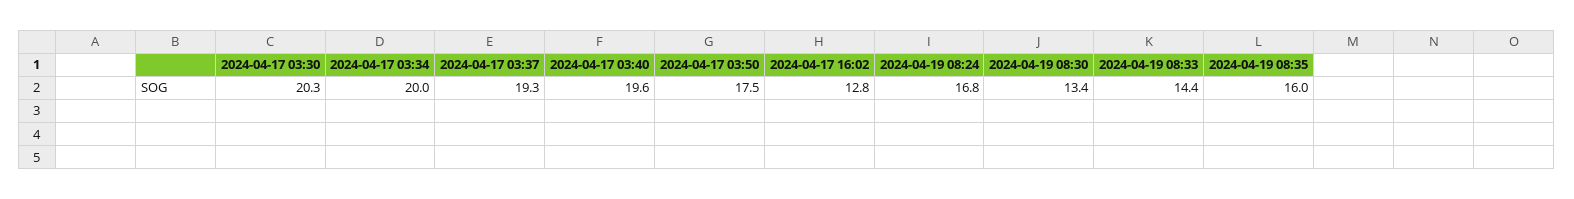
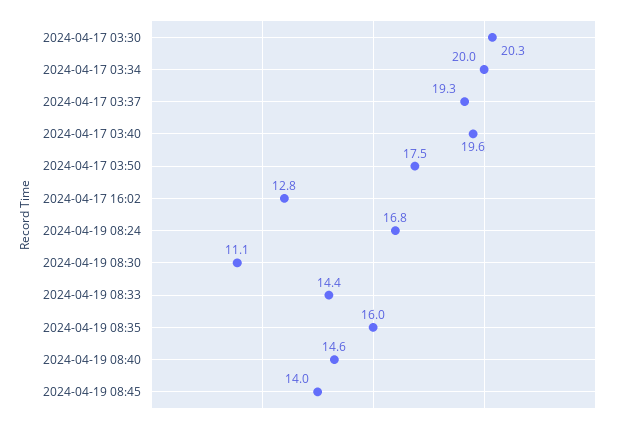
2024-04-19 08:30: 13.4 -> 11.1
2024-04-19 08:40: none -> 14.6
2024-04-19 08:45: none -> 14

